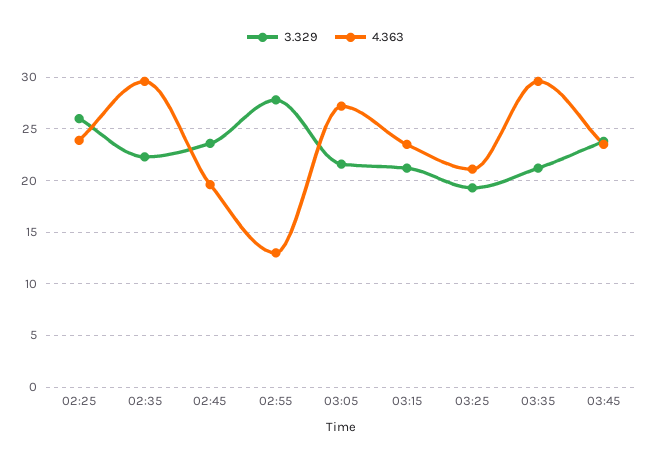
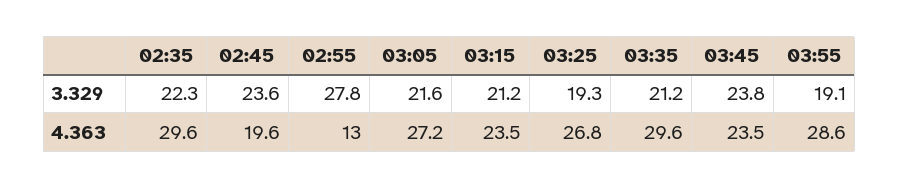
3.329, 02:25: 26 -> none
4.363, 02:25: 24 -> none
4.363, 03:25: 21 -> 26.8
3.329, 03:55: none -> 19.1
4.363, 03:55: none -> 28.6

